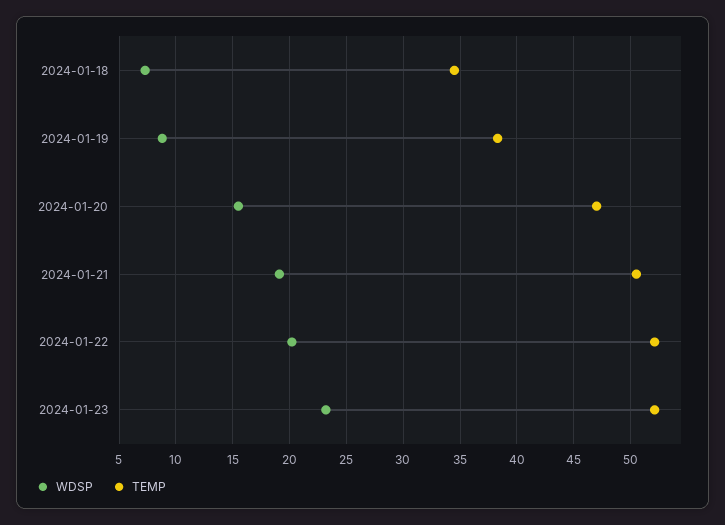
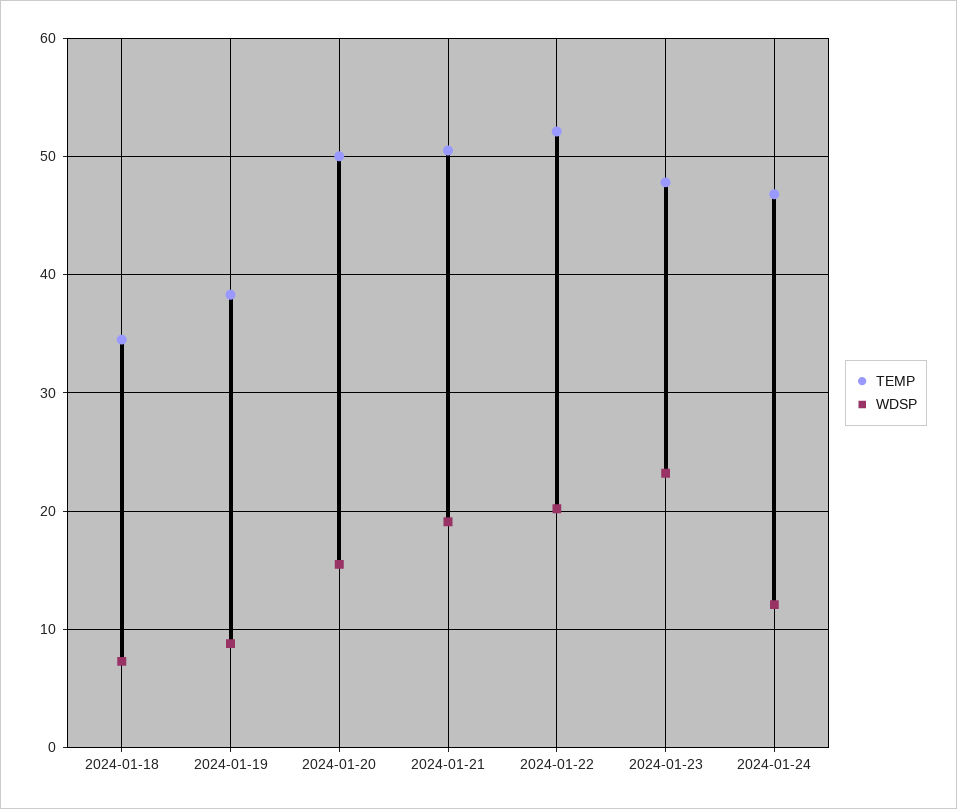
TEMP, 2024-01-20: 47 -> 50
TEMP, 2024-01-23: 52 -> 48
TEMP, 2024-01-24: none -> 47
WDSP, 2024-01-24: none -> 12

